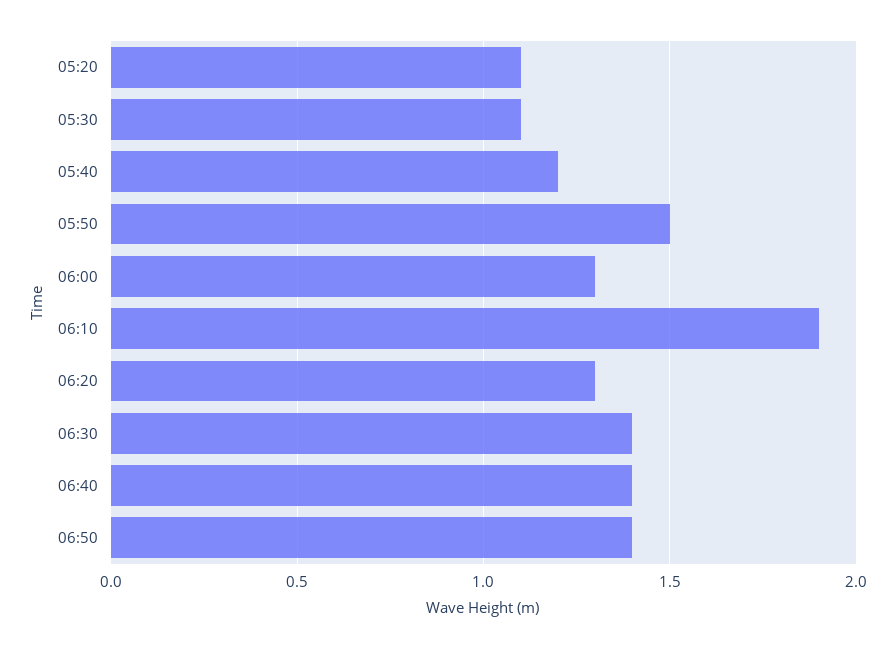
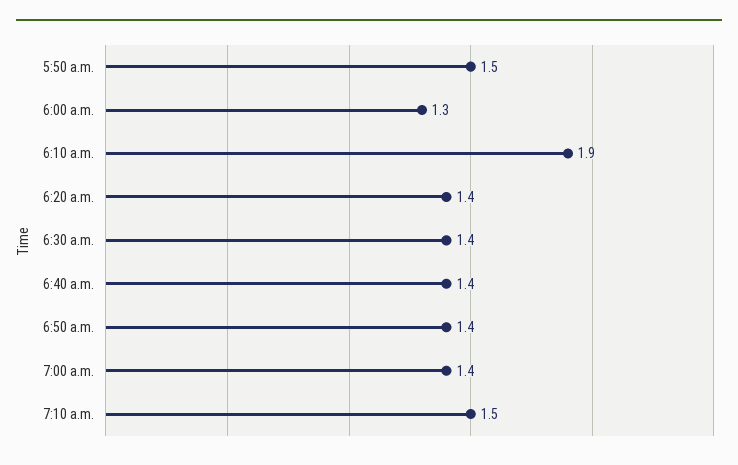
05:20: 1.1 -> none
05:30: 1.1 -> none
05:40: 1.2 -> none
06:20: 1.3 -> 1.4
7:00 a.m.: none -> 1.4
7:10 a.m.: none -> 1.5

